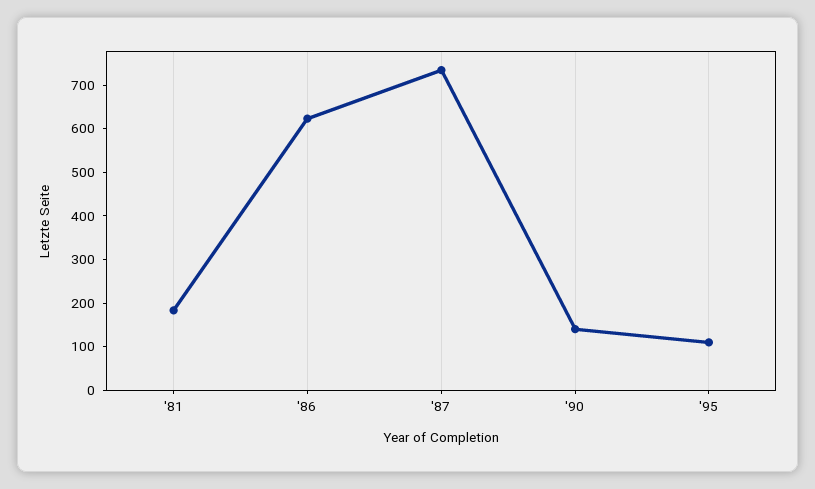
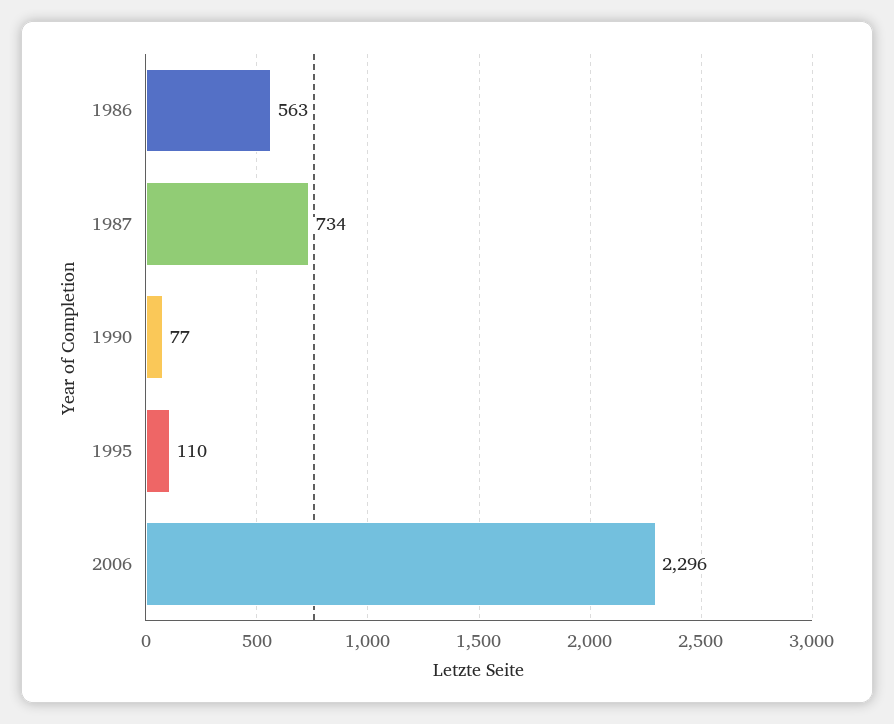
'81: 180 -> none
'86: 620 -> 563
'90: 140 -> 77
2006: none -> 2296

